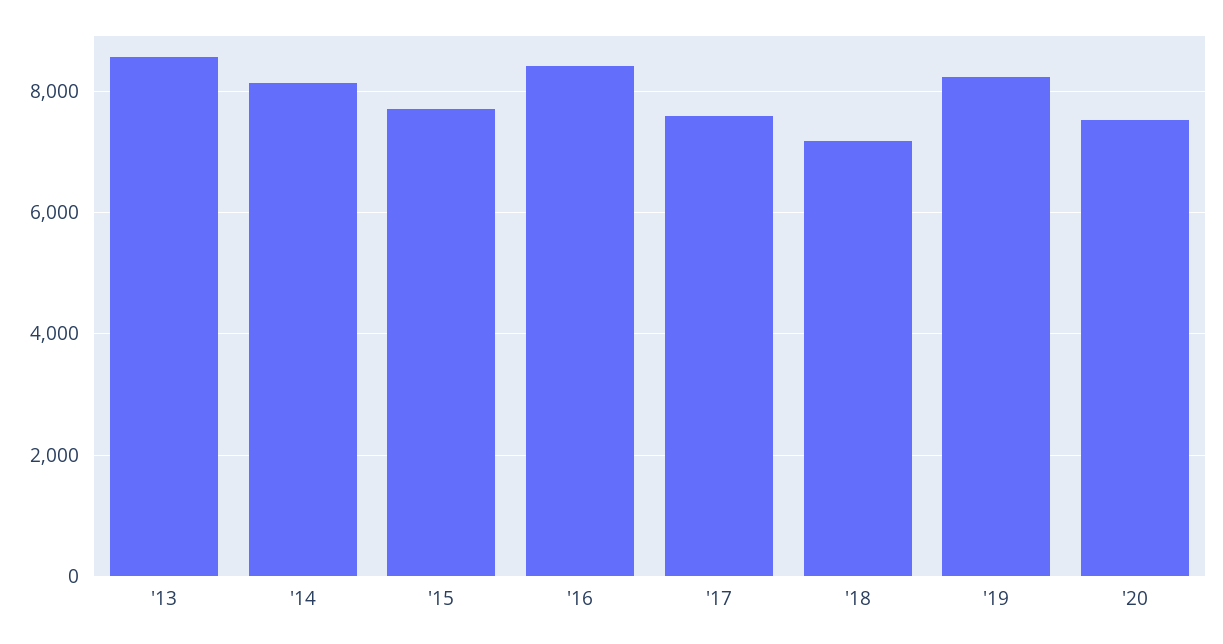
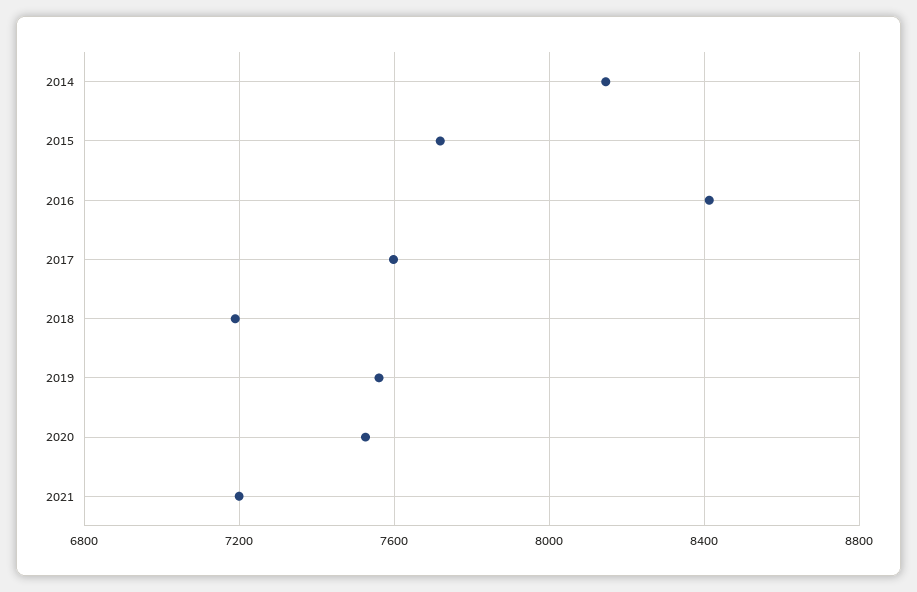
'13: 8600 -> none
'19: 8200 -> 7550
2021: none -> 7200

